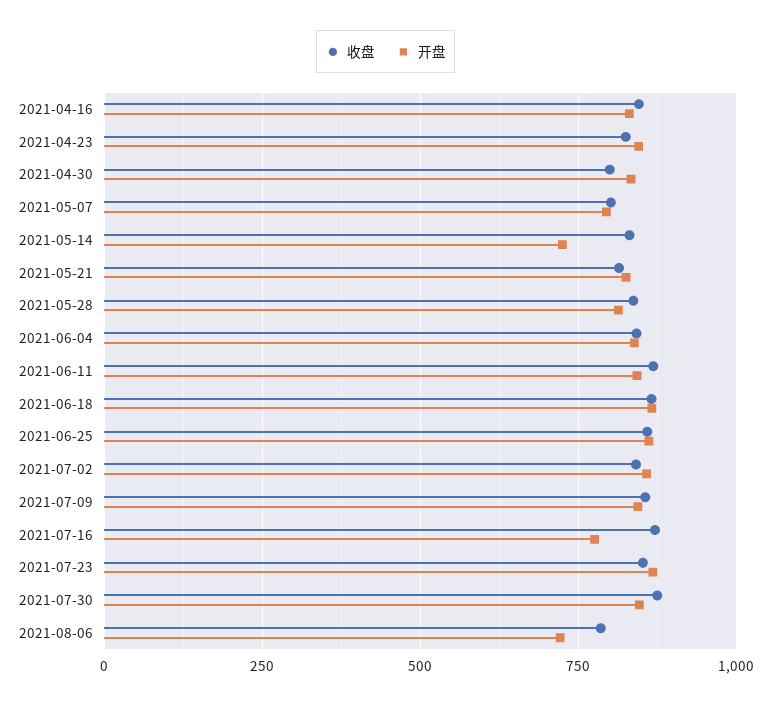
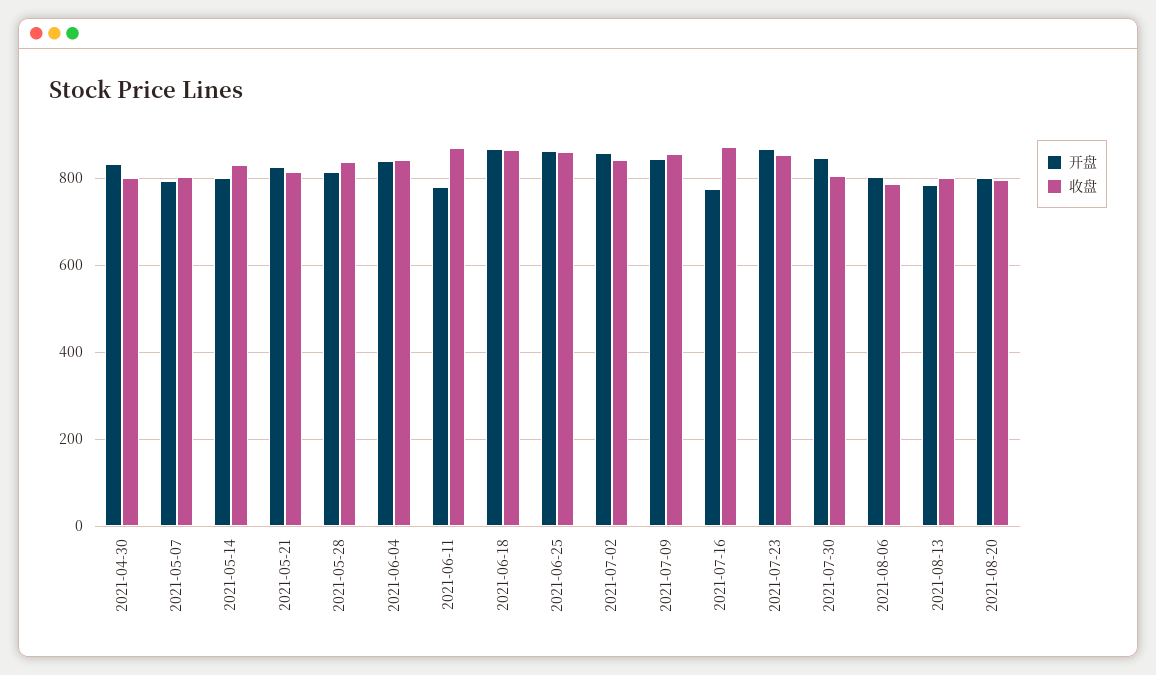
收盘, 2021-04-16: 850 -> none
开盘, 2021-04-16: 825 -> none
收盘, 2021-04-23: 825 -> none
开盘, 2021-04-23: 850 -> none
开盘, 2021-05-14: 725 -> 800
开盘, 2021-06-11: 850 -> 780
收盘, 2021-07-30: 875 -> 800
开盘, 2021-08-06: 725 -> 800
开盘, 2021-08-13: none -> 780
收盘, 2021-08-13: none -> 800
开盘, 2021-08-20: none -> 800
收盘, 2021-08-20: none -> 800

